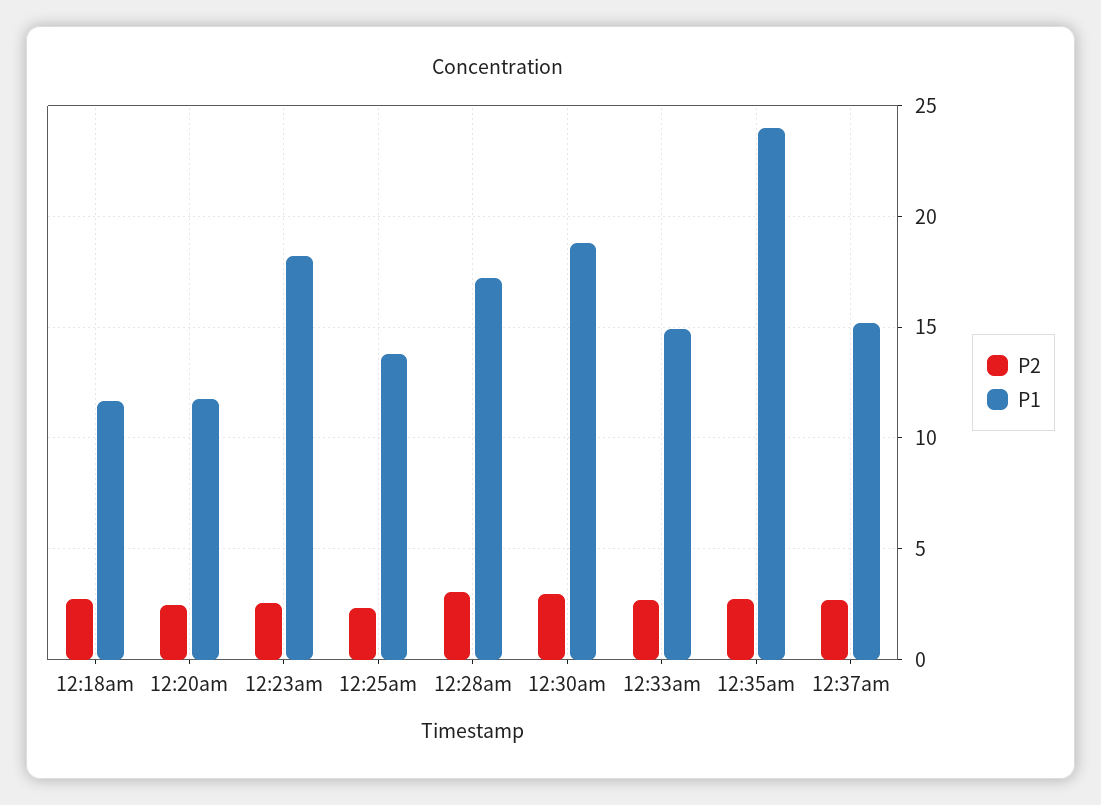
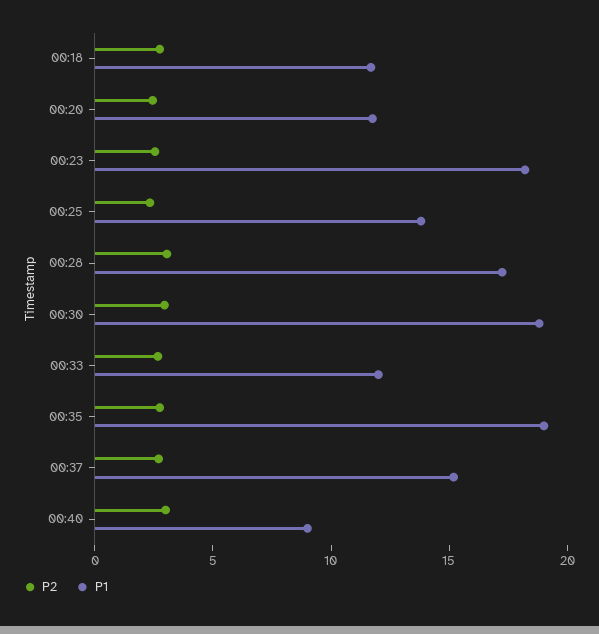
P1, 12:33am: 15 -> 12
P1, 12:35am: 24 -> 19
P2, 00:40: none -> 3
P1, 00:40: none -> 9

